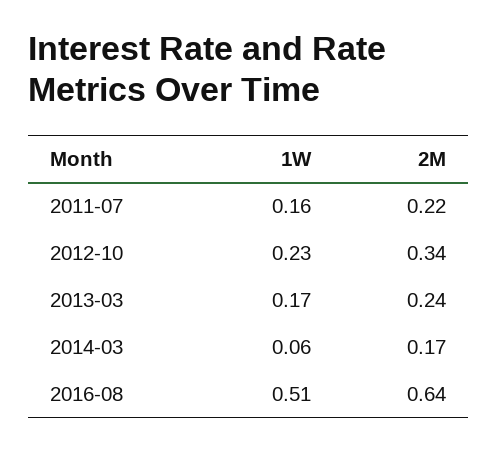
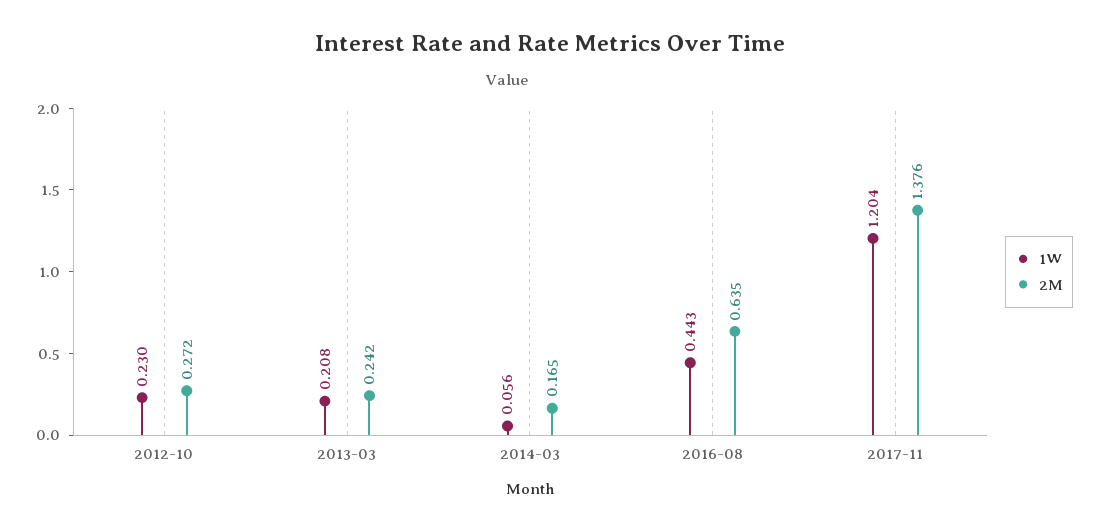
1W, 2011-07: 0.16 -> none
2M, 2011-07: 0.22 -> none
2M, 2012-10: 0.34 -> 0.272
1W, 2013-03: 0.17 -> 0.208
1W, 2016-08: 0.51 -> 0.443
1W, 2017-11: none -> 1.204
2M, 2017-11: none -> 1.376

